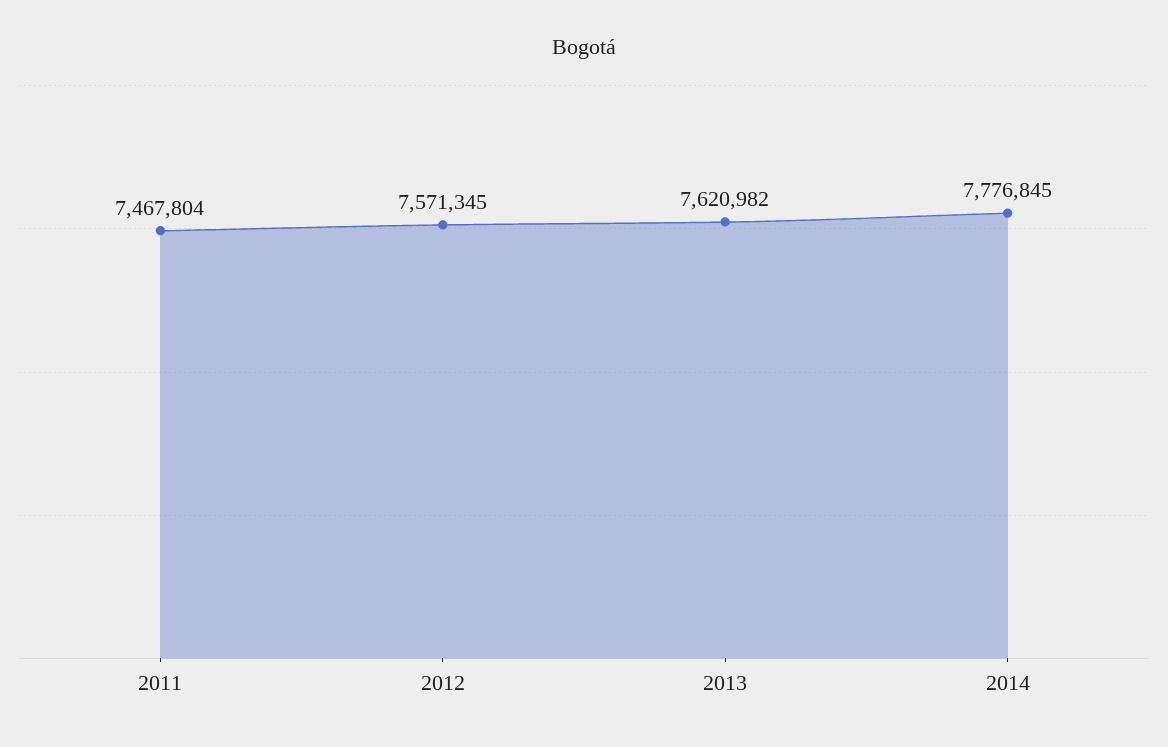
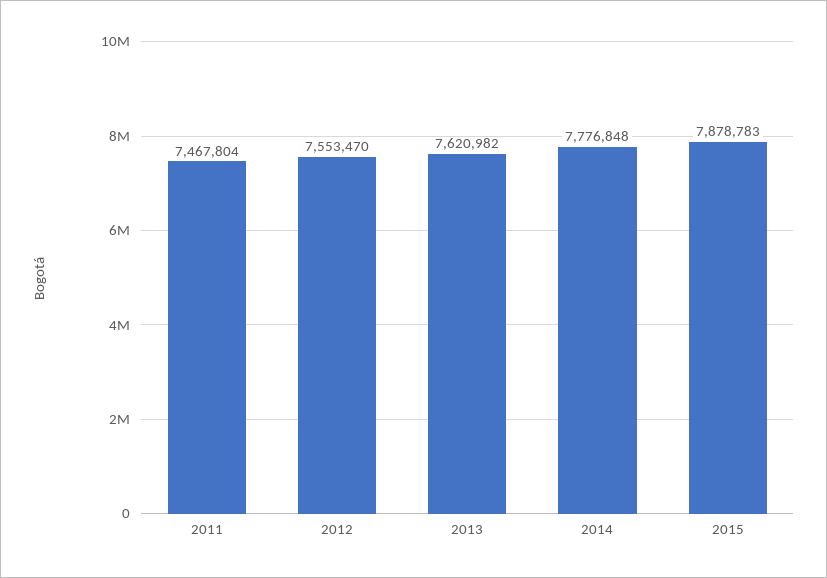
2012: 7571345 -> 7553470
2014: 7776845 -> 7776848
2015: none -> 7878783

